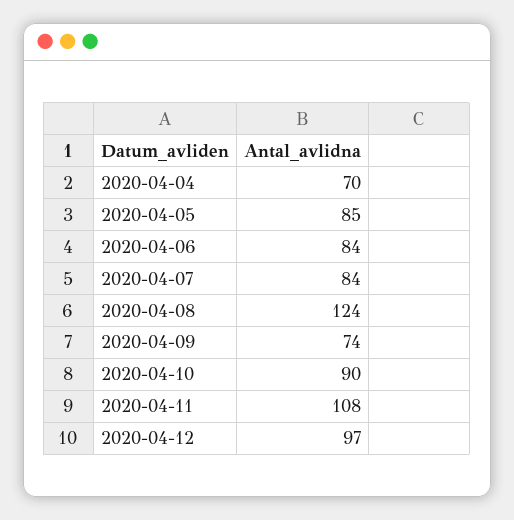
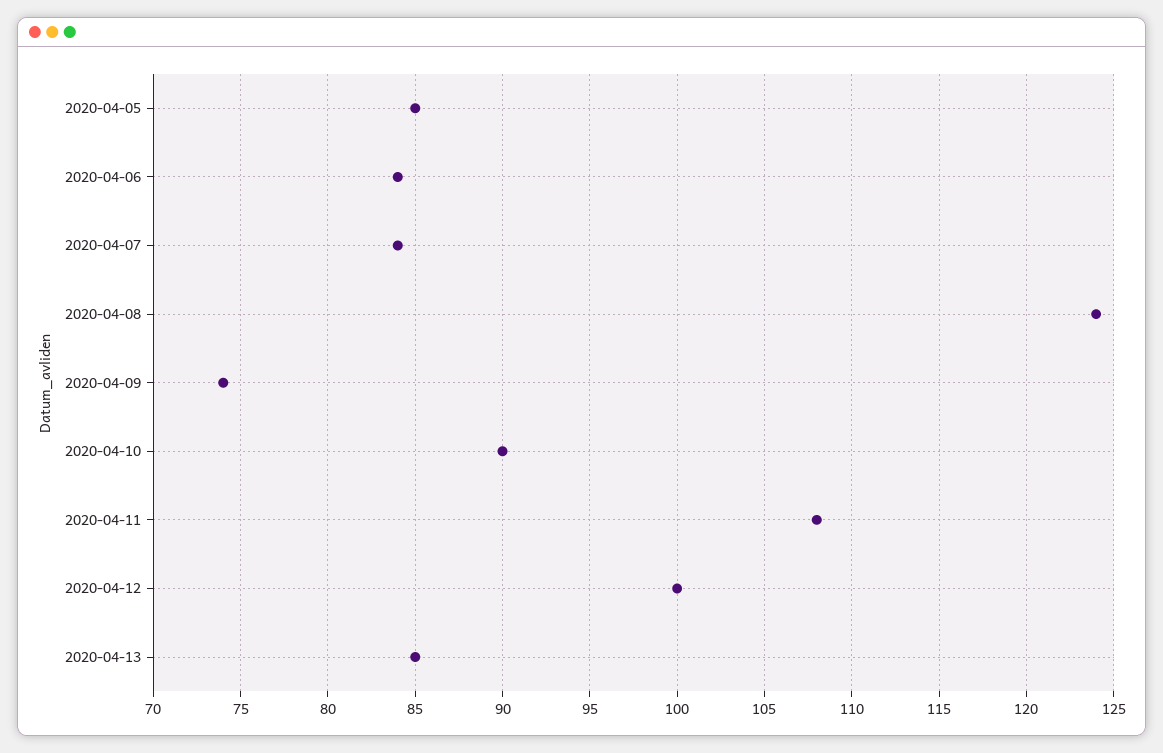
2020-04-04: 70 -> none
2020-04-12: 97 -> 100
2020-04-13: none -> 85

